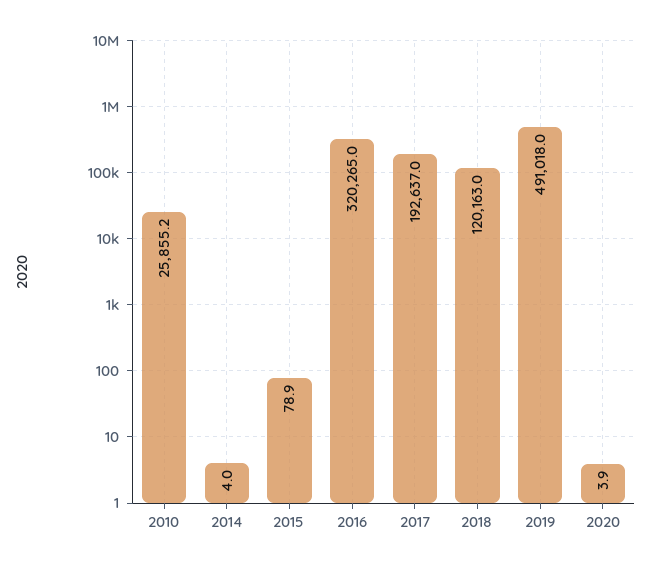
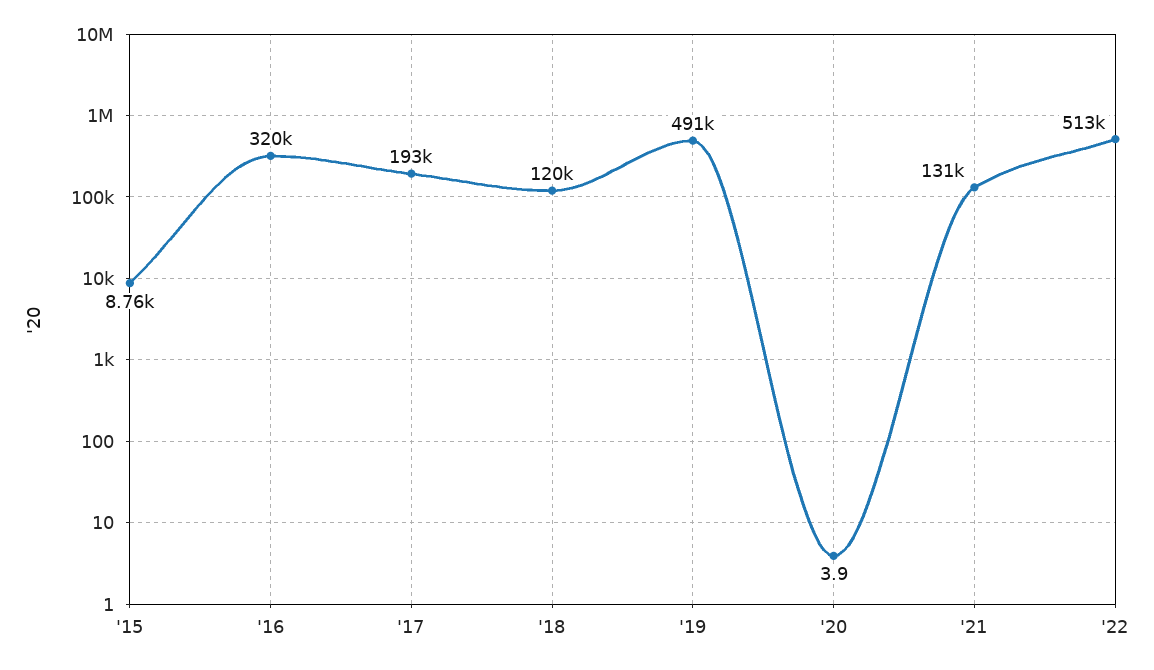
2010: 25855.2 -> none
2014: 4 -> none
2015: 78.9 -> 8760
'21: none -> 131000
'22: none -> 513000

